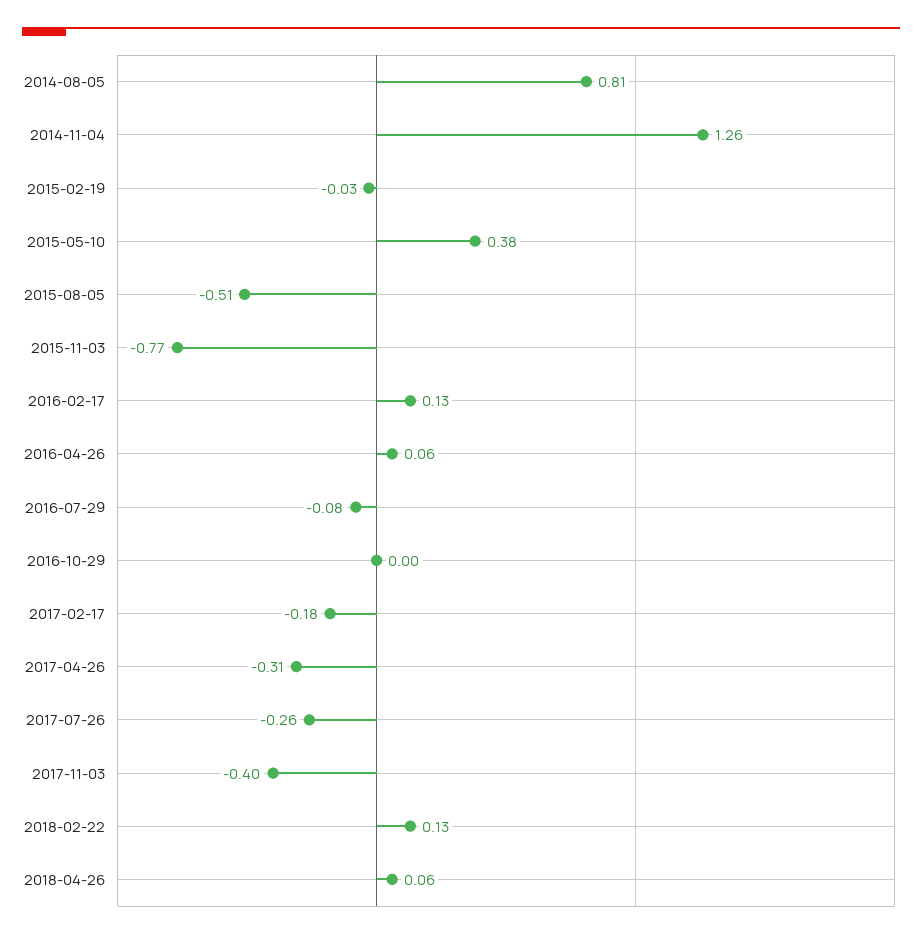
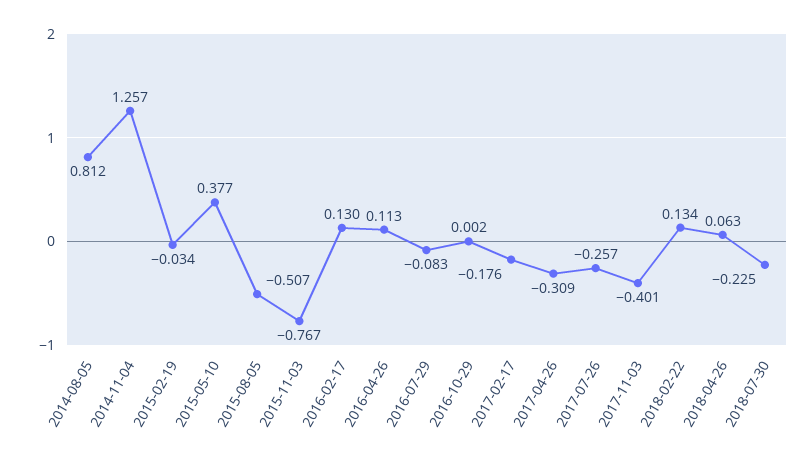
2016-04-26: 0.06 -> 0.113
2018-07-30: none -> -0.225

